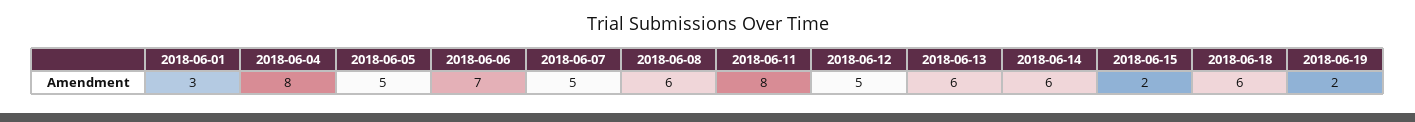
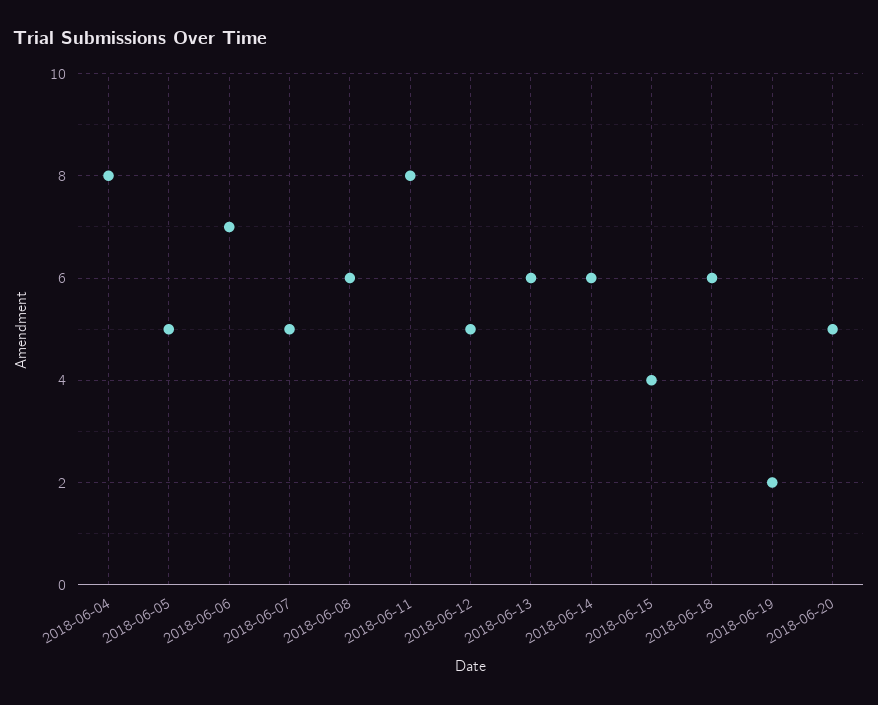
2018-06-01: 3 -> none
2018-06-15: 2 -> 4
2018-06-20: none -> 5

